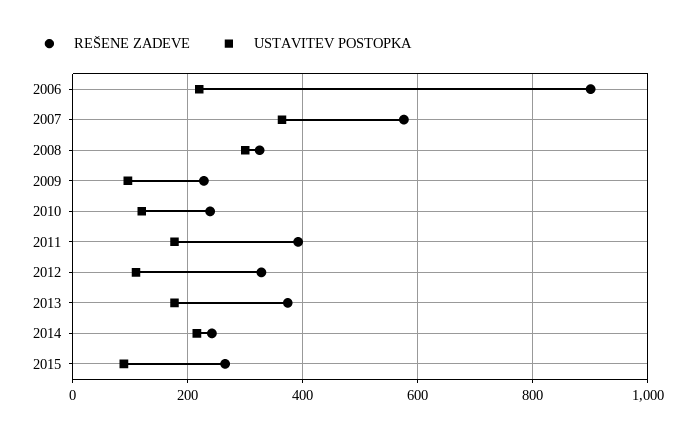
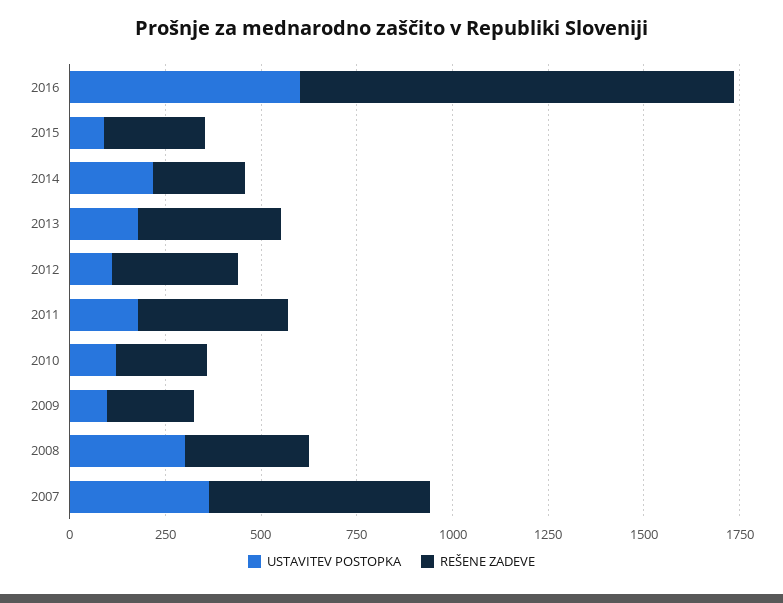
REŠENE ZADEVE, 2006: 900 -> none
USTAVITEV POSTOPKA, 2006: 220 -> none
USTAVITEV POSTOPKA, 2016: none -> 600
REŠENE ZADEVE, 2016: none -> 1150

